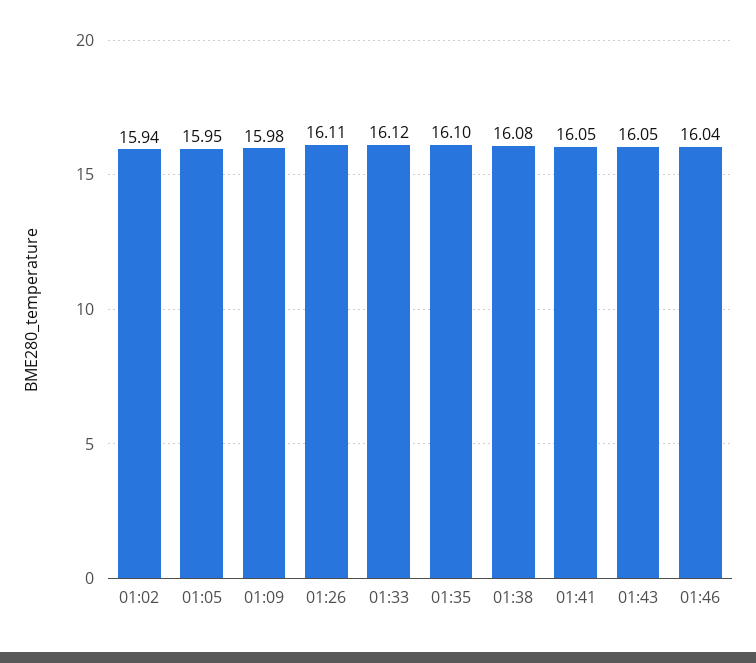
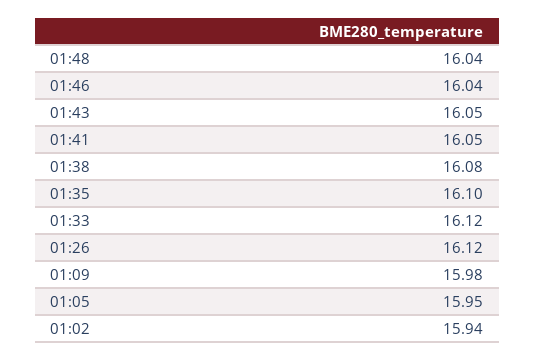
01:26: 16.11 -> 16.12
01:48: none -> 16.04

